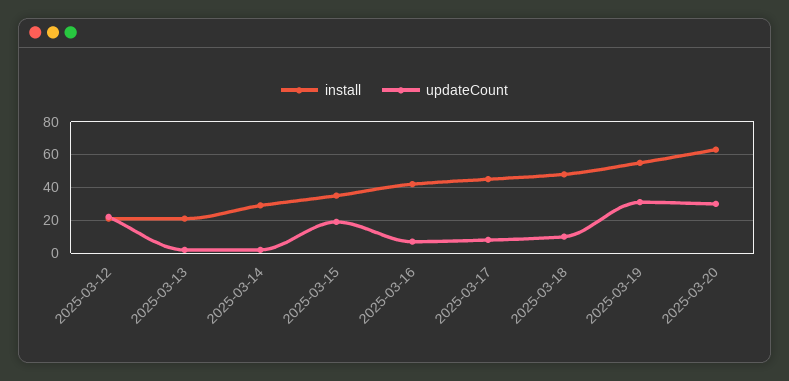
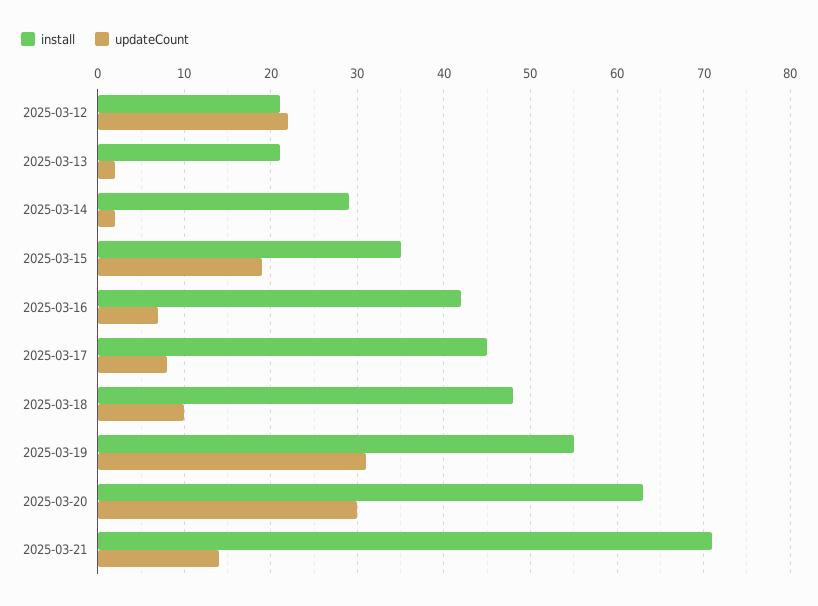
install, 2025-03-21: none -> 71
updateCount, 2025-03-21: none -> 14

